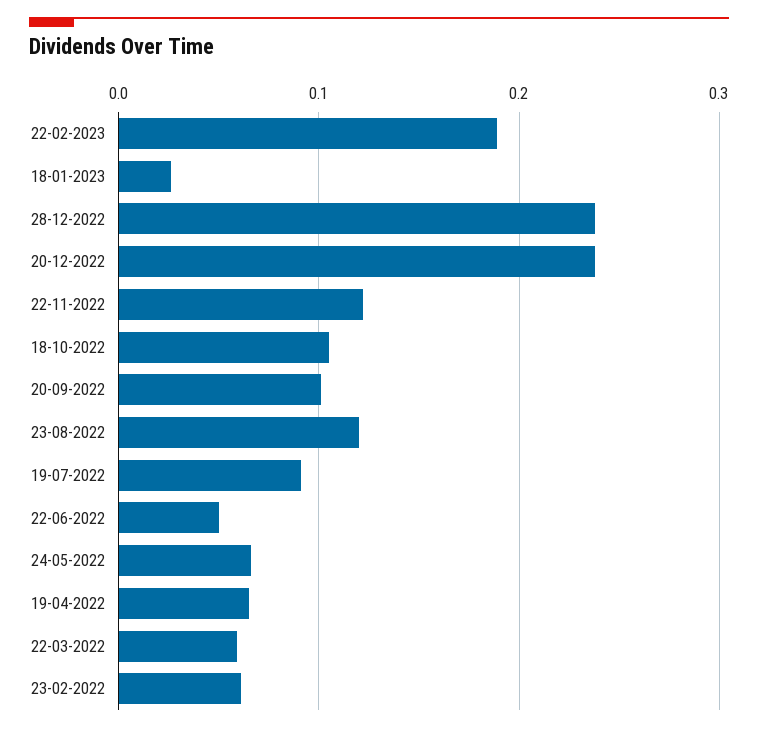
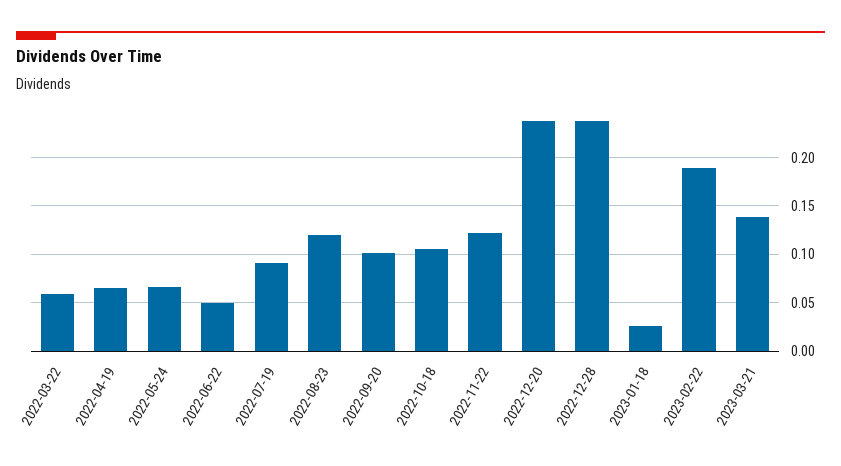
23-02-2022: 0.06 -> none
2023-03-21: none -> 0.14

